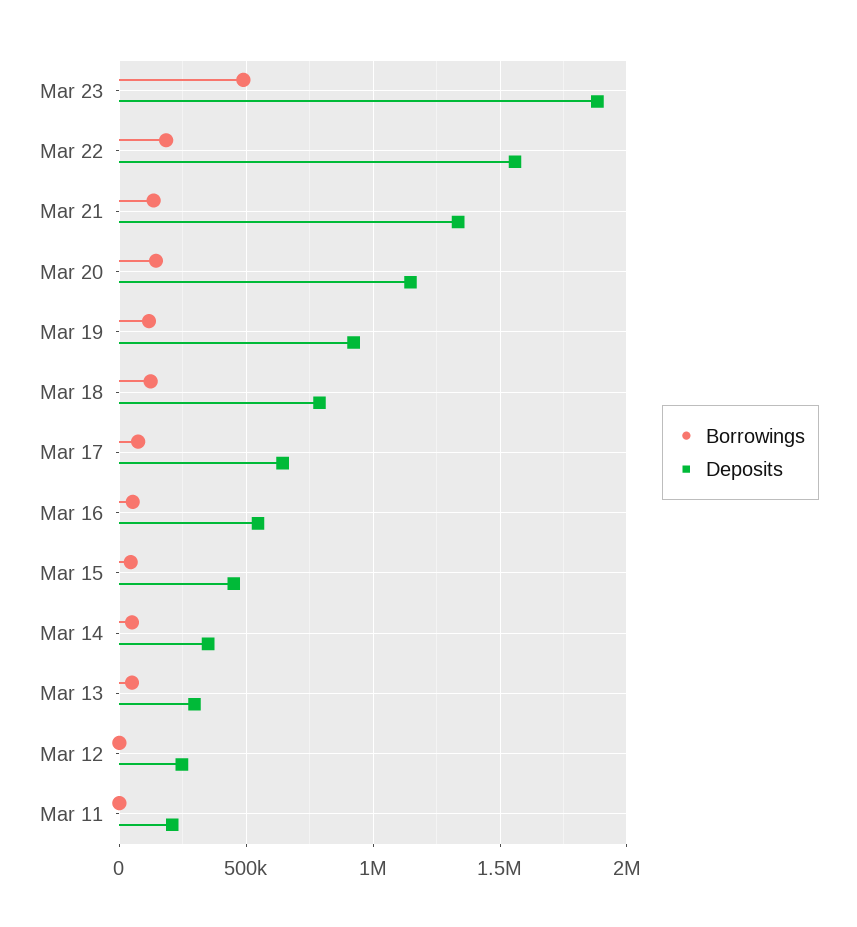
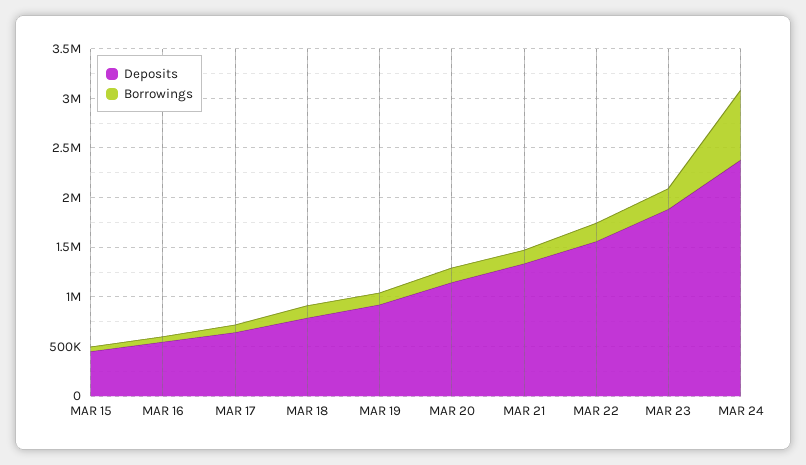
Borrowings, Mar 23: 500000 -> 200000
Borrowings, Mar 14: 50000 -> none
Deposits, Mar 14: 350000 -> none
Borrowings, Mar 13: 50000 -> none
Deposits, Mar 13: 300000 -> none
Borrowings, Mar 12: 0 -> none
Deposits, Mar 12: 250000 -> none
Borrowings, Mar 11: 0 -> none
Deposits, Mar 11: 200000 -> none
Deposits, MAR 24: none -> 2400000
Borrowings, MAR 24: none -> 700000

